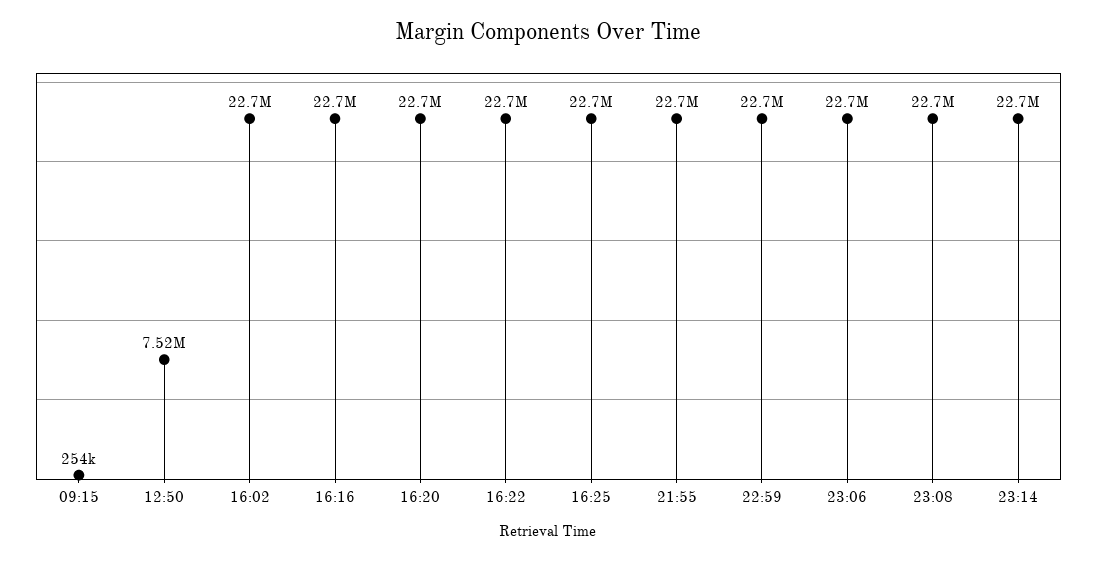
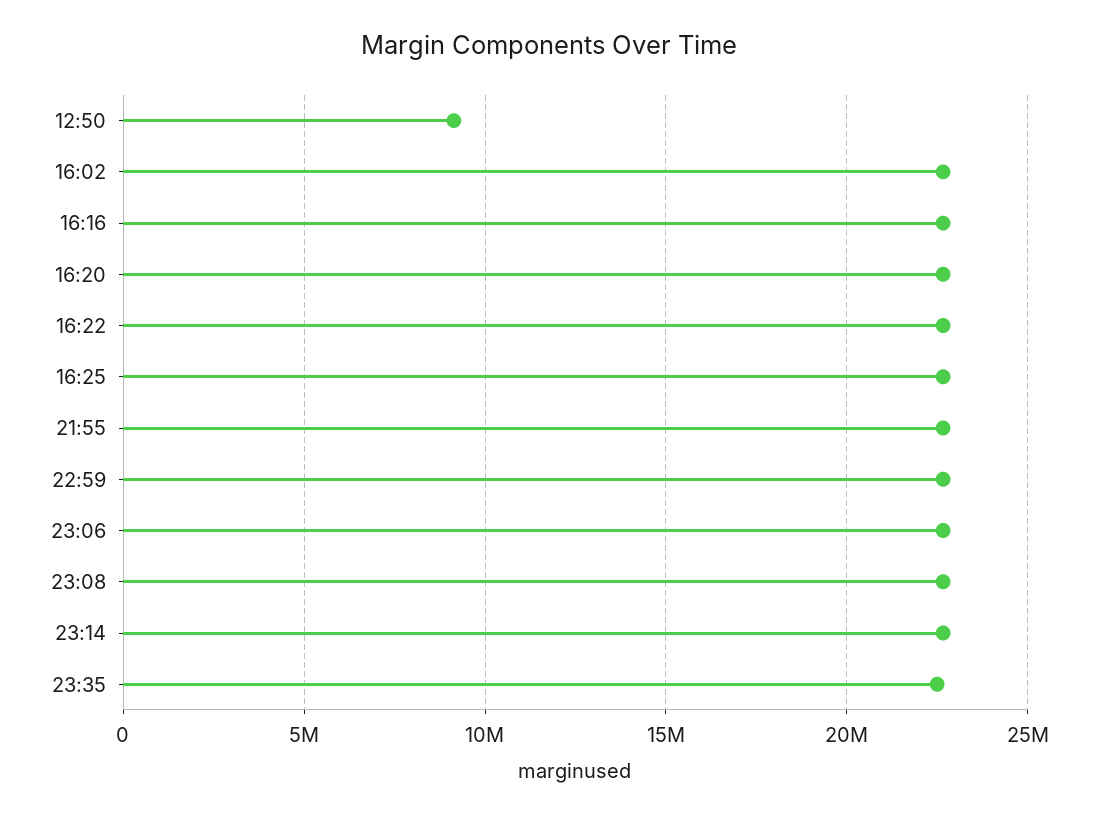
09:15: 254000 -> none
12:50: 7520000 -> 9000000
23:35: none -> 22500000

